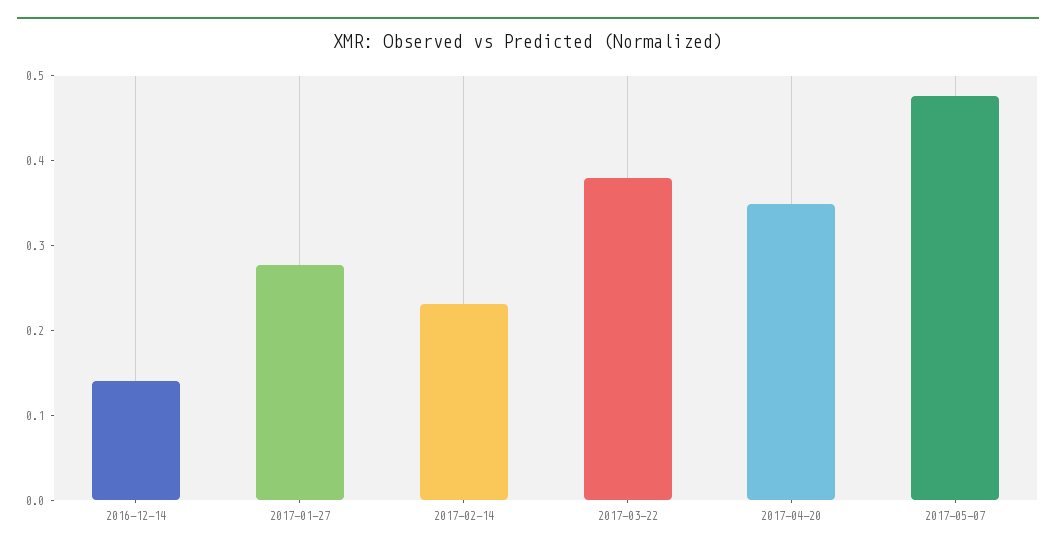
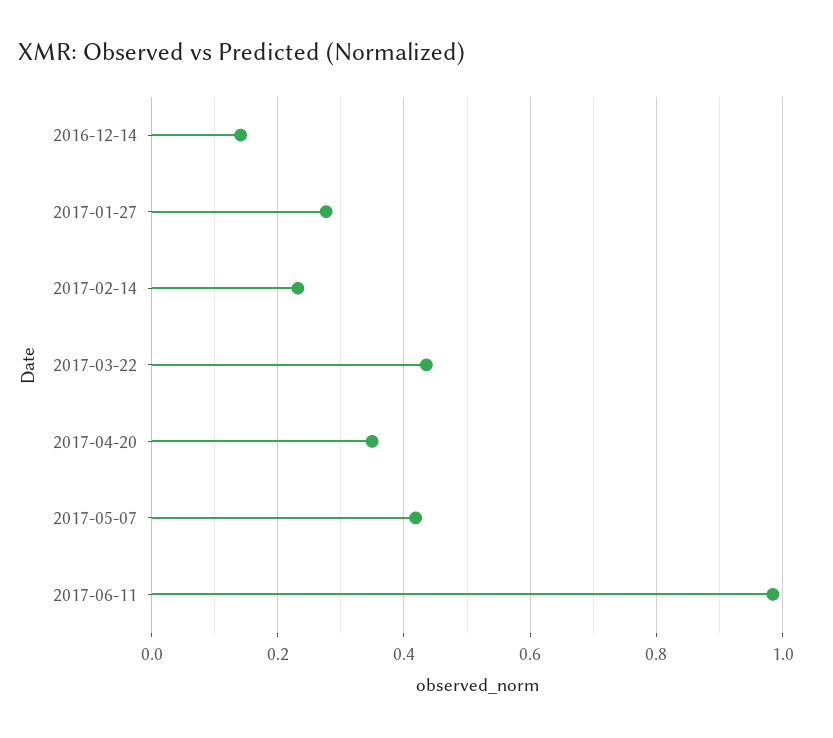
2017-03-22: 0.38 -> 0.44
2017-05-07: 0.48 -> 0.42
2017-06-11: none -> 0.98

